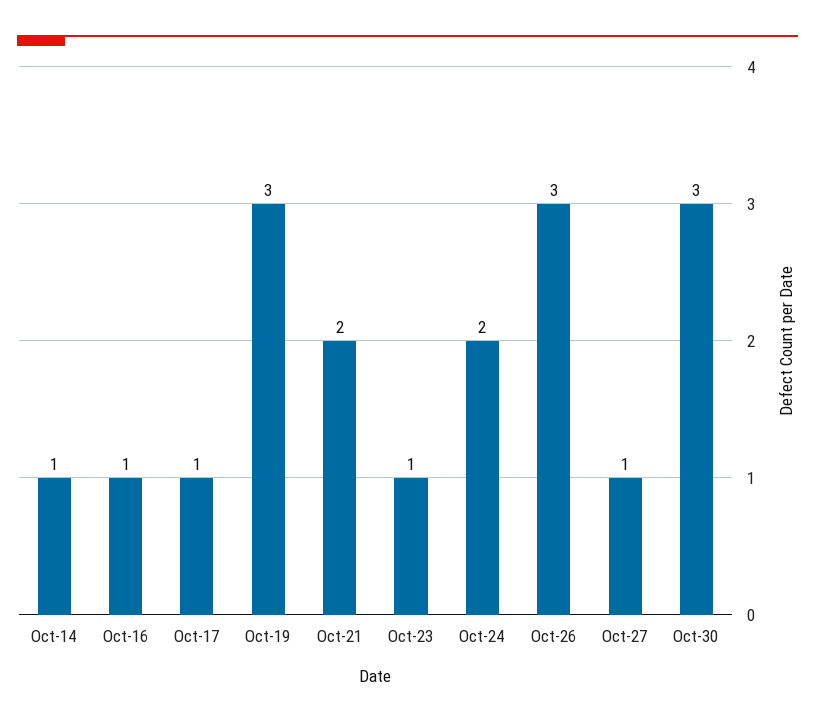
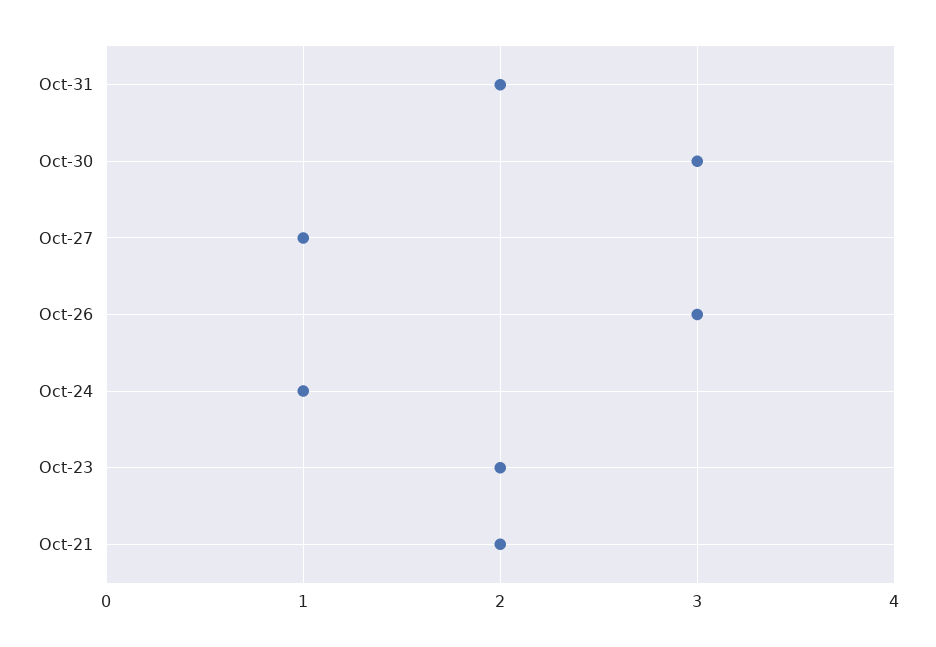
Oct-14: 1 -> none
Oct-16: 1 -> none
Oct-17: 1 -> none
Oct-19: 3 -> none
Oct-23: 1 -> 2
Oct-24: 2 -> 1
Oct-31: none -> 2

